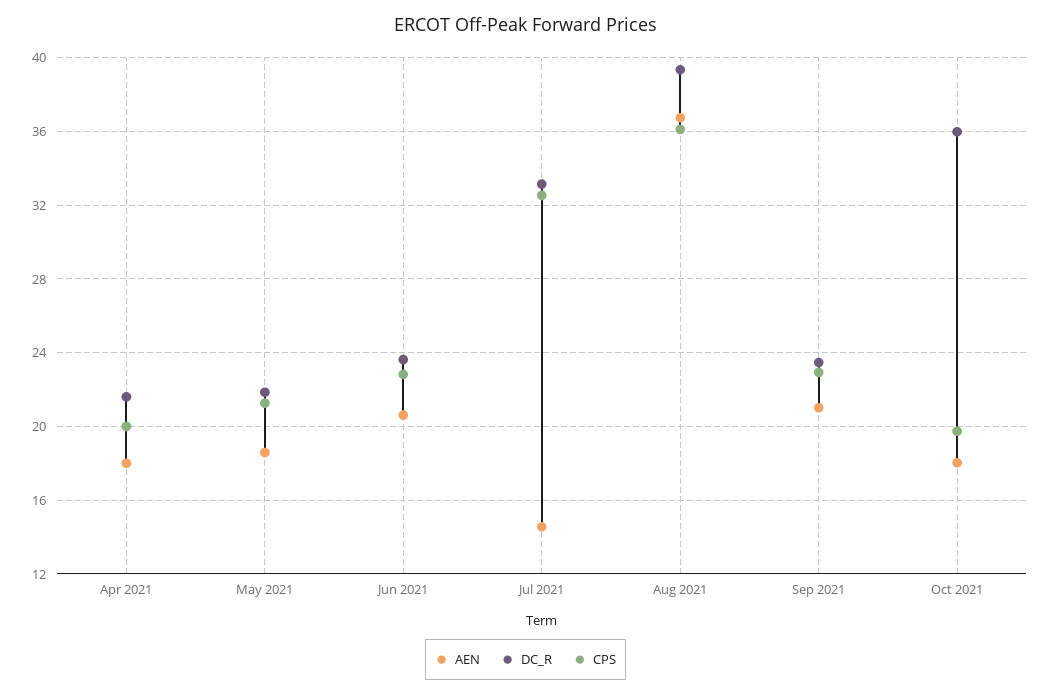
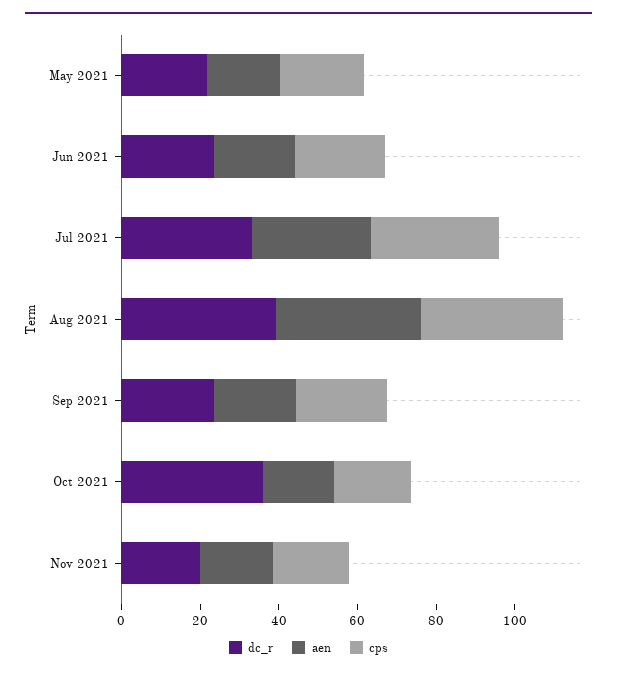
AEN, Apr 2021: 18 -> none
DC_R, Apr 2021: 21.5 -> none
CPS, Apr 2021: 20 -> none
AEN, Jul 2021: 14.5 -> 30
DC_R, Nov 2021: none -> 20
AEN, Nov 2021: none -> 20
CPS, Nov 2021: none -> 20

